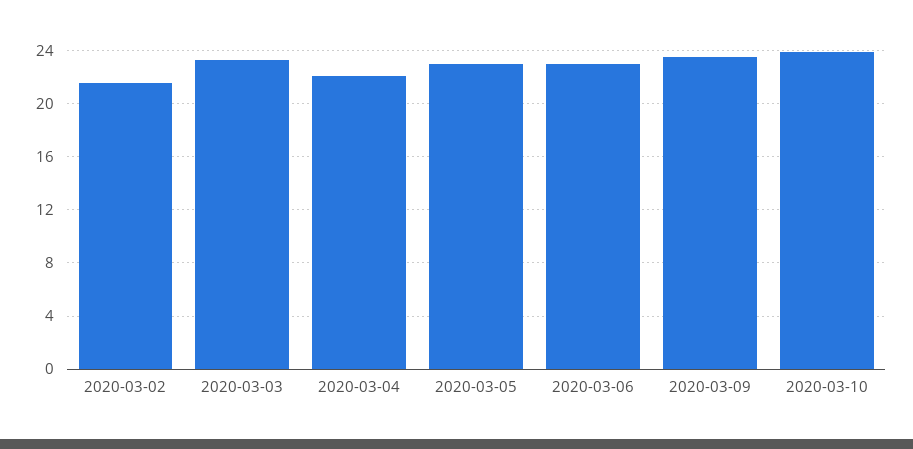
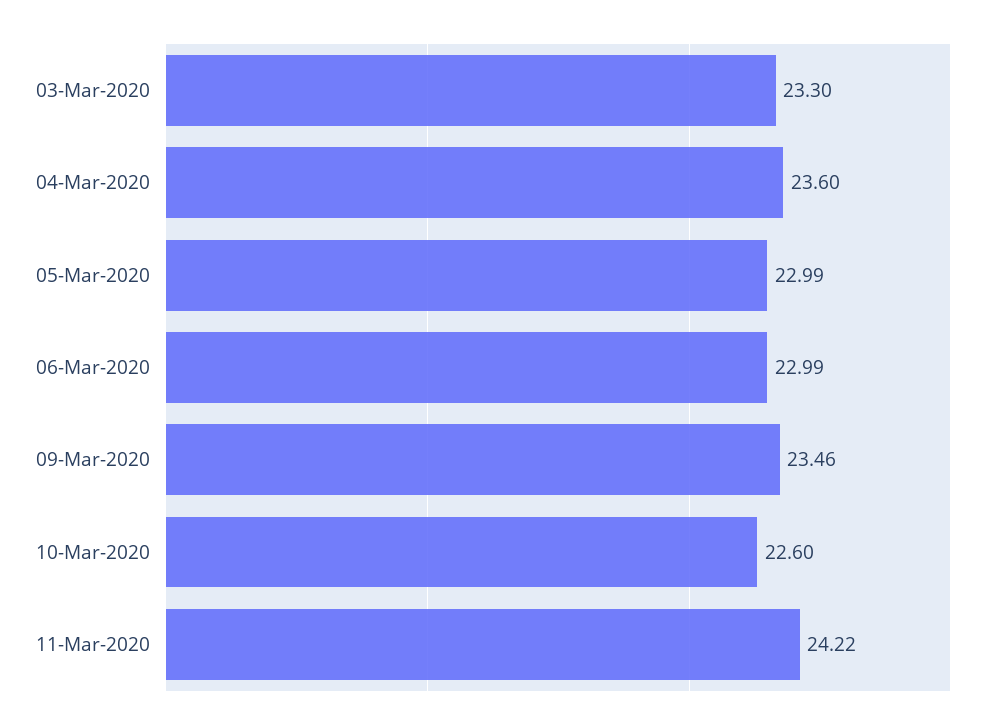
2020-03-02: 21.5 -> none
2020-03-04: 22 -> 23.6
2020-03-10: 24 -> 22.6
11-Mar-2020: none -> 24.22

